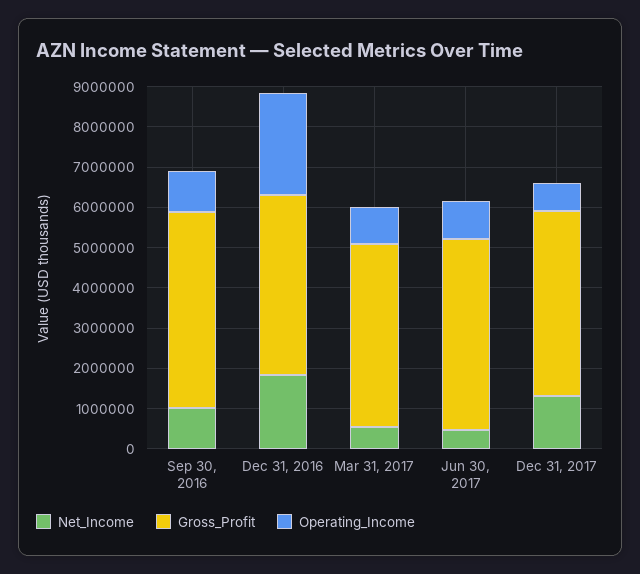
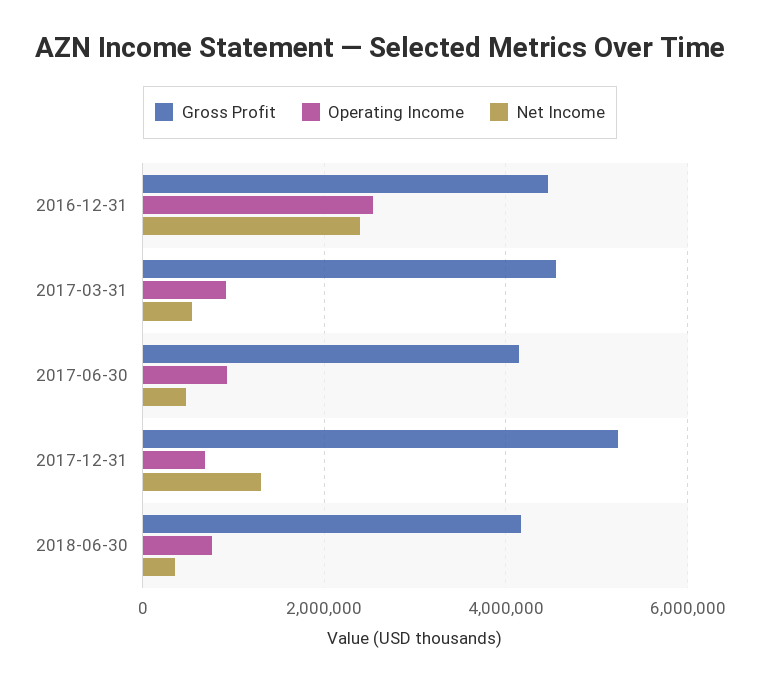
Net_Income, Sep 30, 2016: 1000000 -> none
Gross_Profit, Sep 30, 2016: 4800000 -> none
Operating_Income, Sep 30, 2016: 1000000 -> none
Net_Income, Dec 31, 2016: 1800000 -> 2400000
Gross_Profit, Jun 30, 2017: 4800000 -> 4200000
Gross_Profit, Dec 31, 2017: 4600000 -> 5200000
Gross_Profit, 2018-06-30: none -> 4200000
Operating_Income, 2018-06-30: none -> 800000
Net_Income, 2018-06-30: none -> 400000

